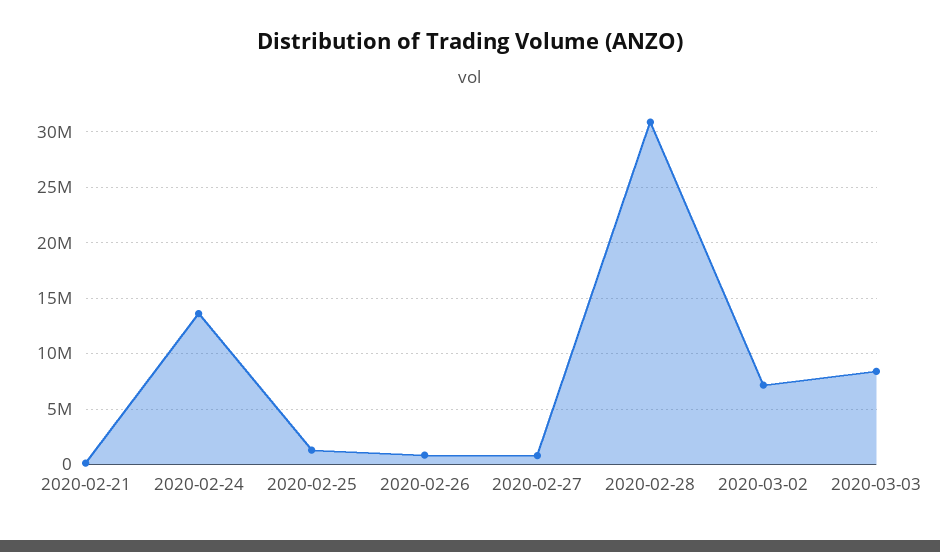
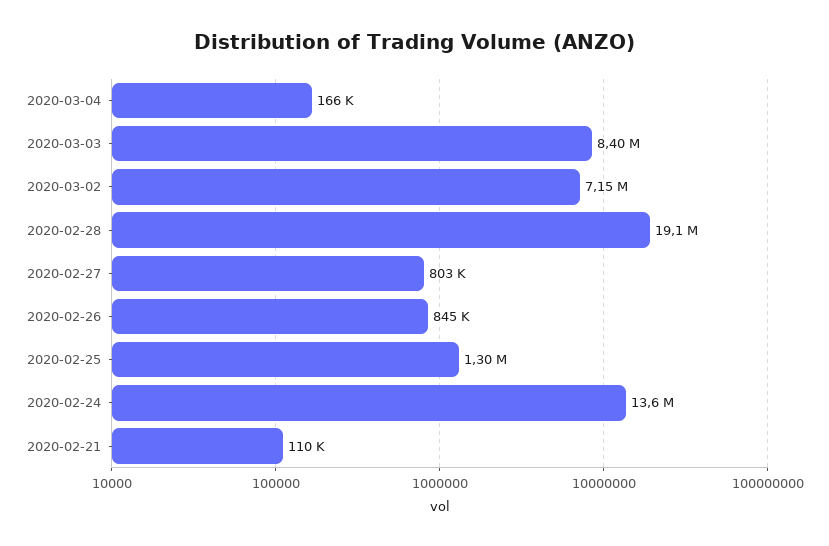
2020-02-28: 31000000 -> 19100000
2020-03-04: none -> 166000

